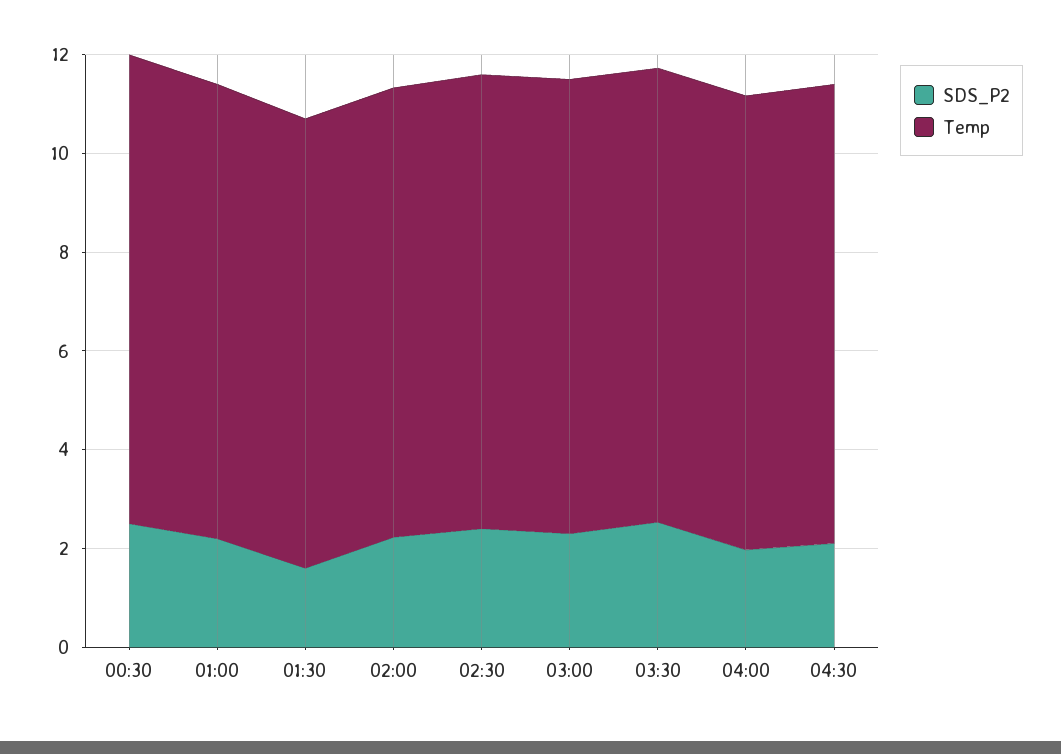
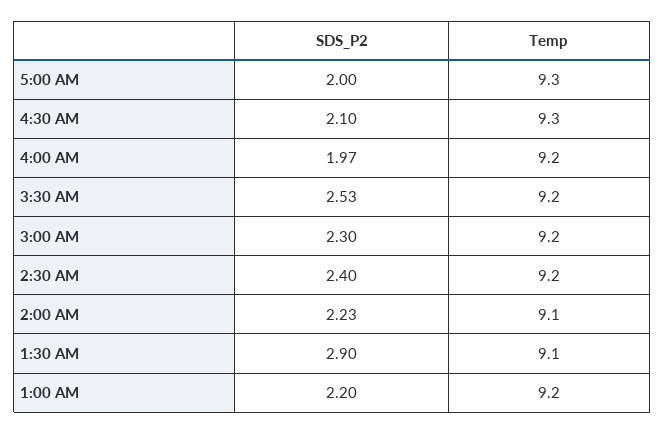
SDS_P2, 00:30: 2.5 -> none
Temp, 00:30: 9.5 -> none
SDS_P2, 01:30: 1.5 -> 2.9
SDS_P2, 5:00 AM: none -> 2
Temp, 5:00 AM: none -> 9.3

